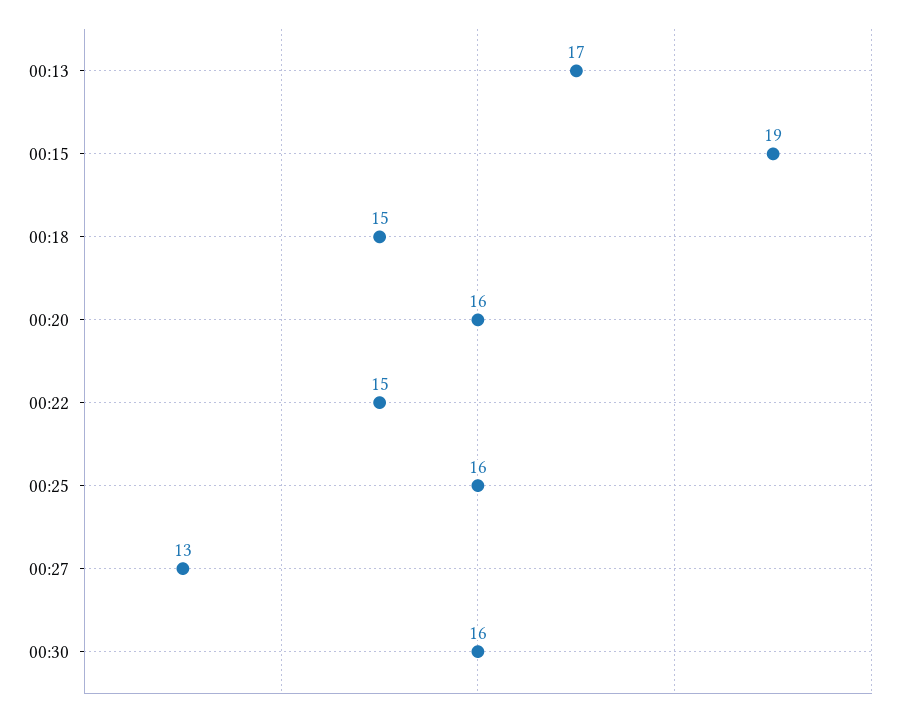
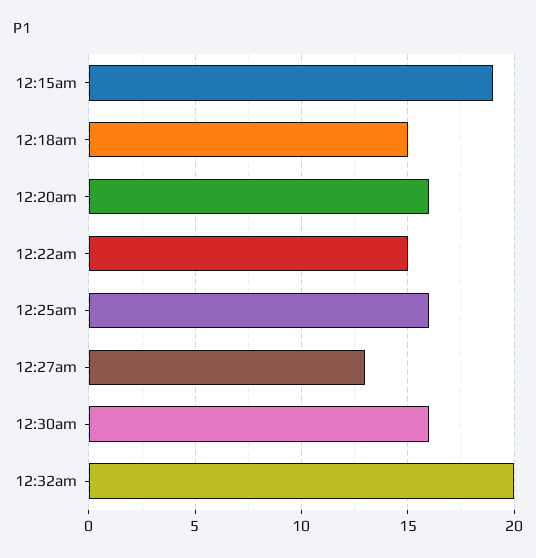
00:13: 17 -> none
12:32am: none -> 20

